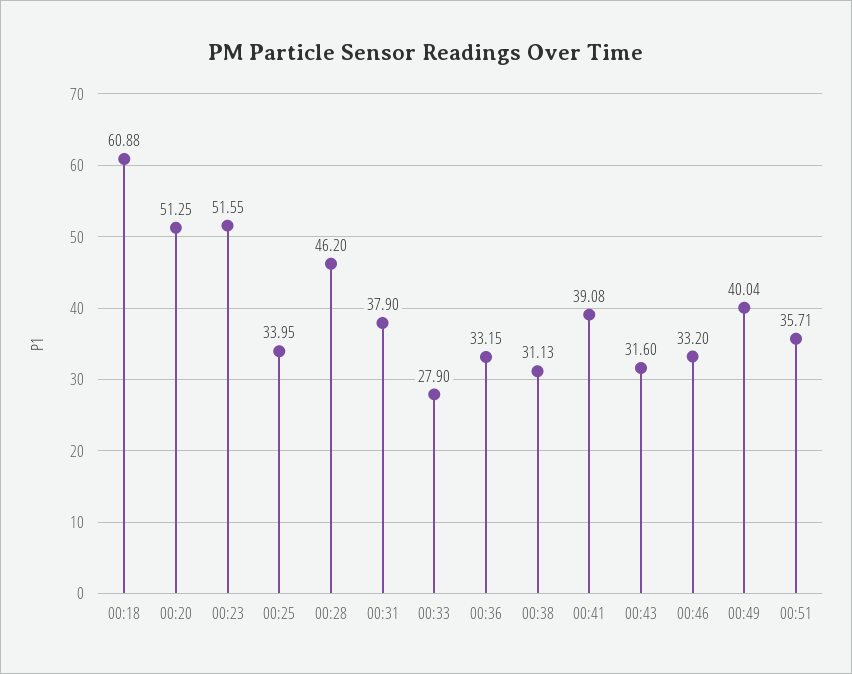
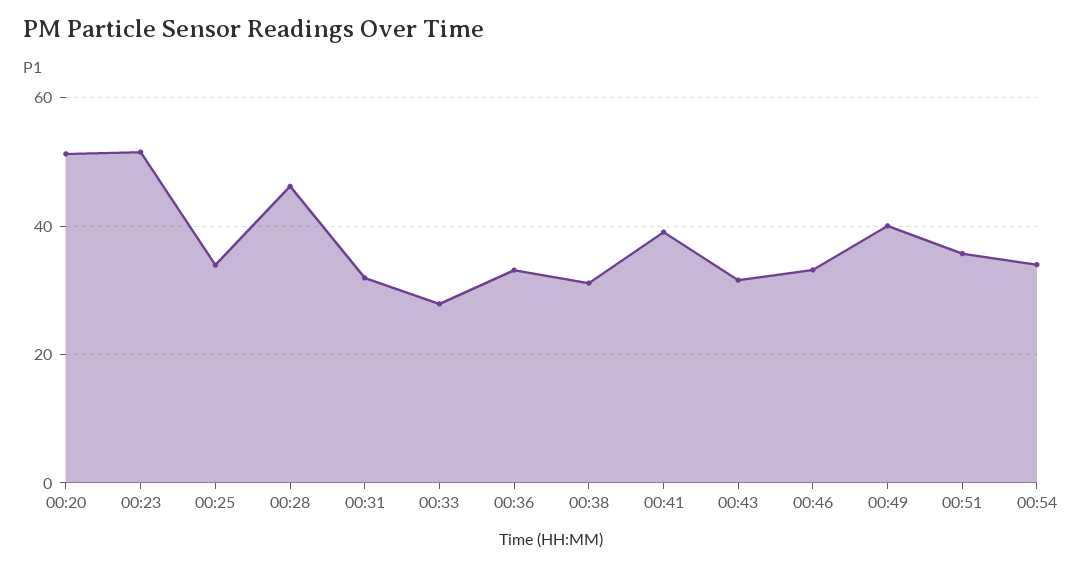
00:18: 60.88 -> none
00:31: 37.9 -> 32
00:54: none -> 34

